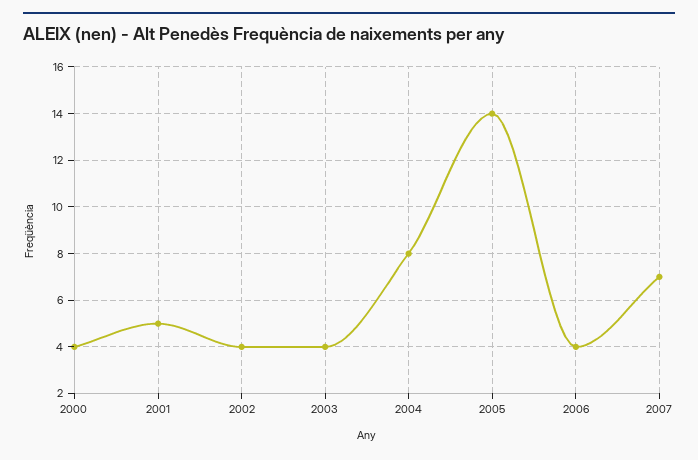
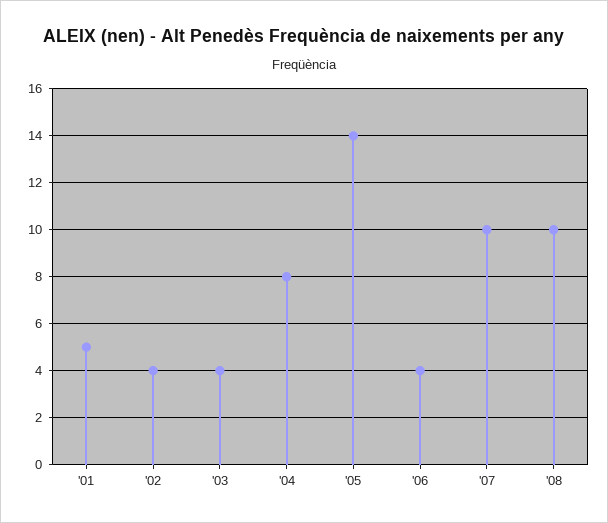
2000: 4 -> none
2007: 7 -> 10
'08: none -> 10

